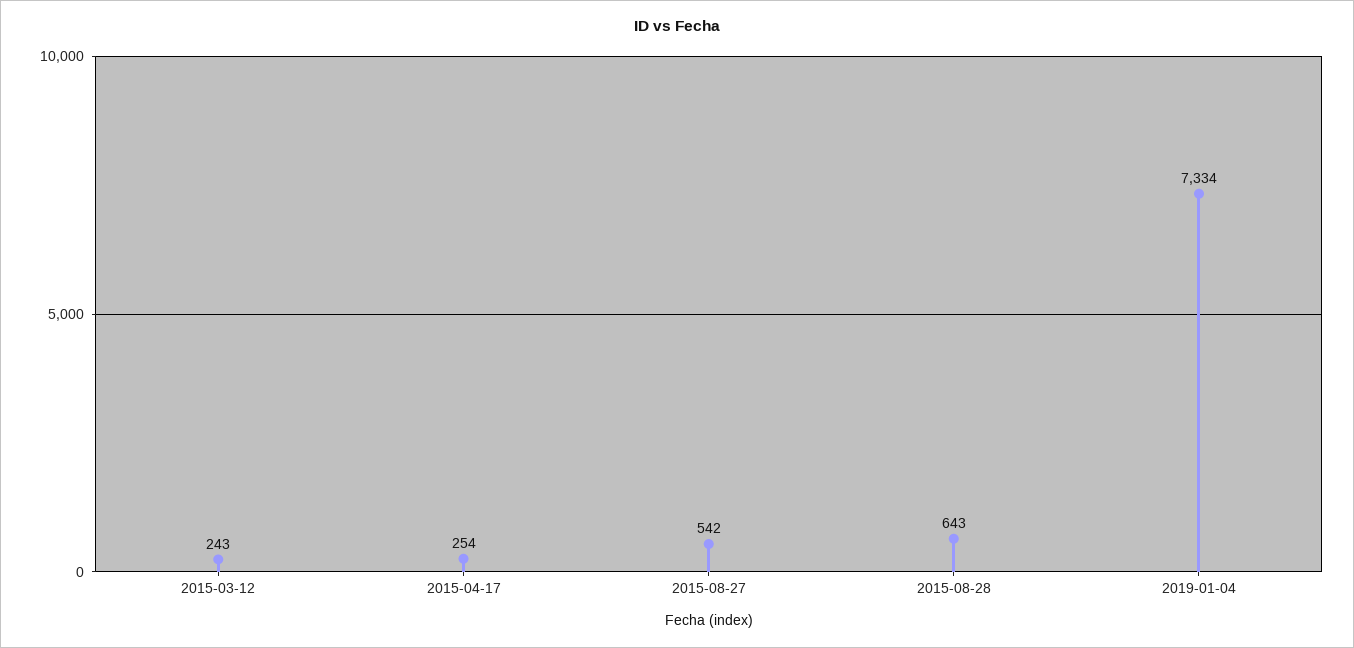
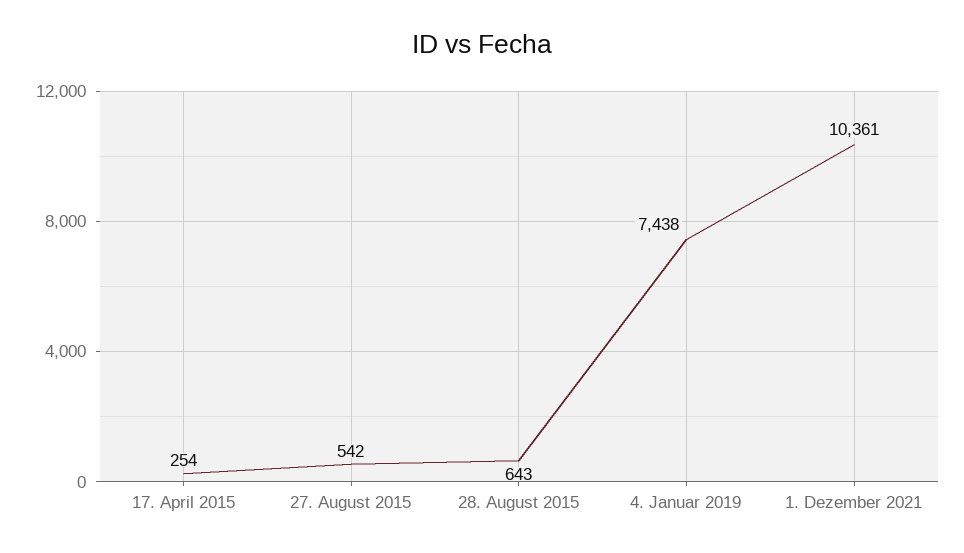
2015-03-12: 243 -> none
2019-01-04: 7334 -> 7438
1. Dezember 2021: none -> 10361

